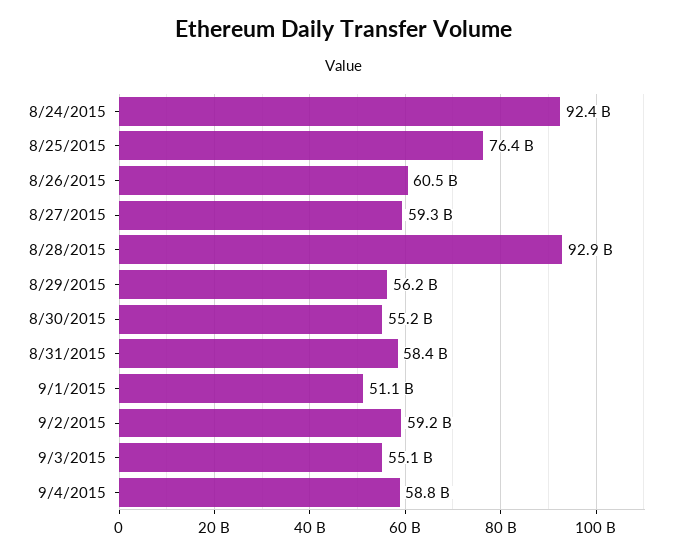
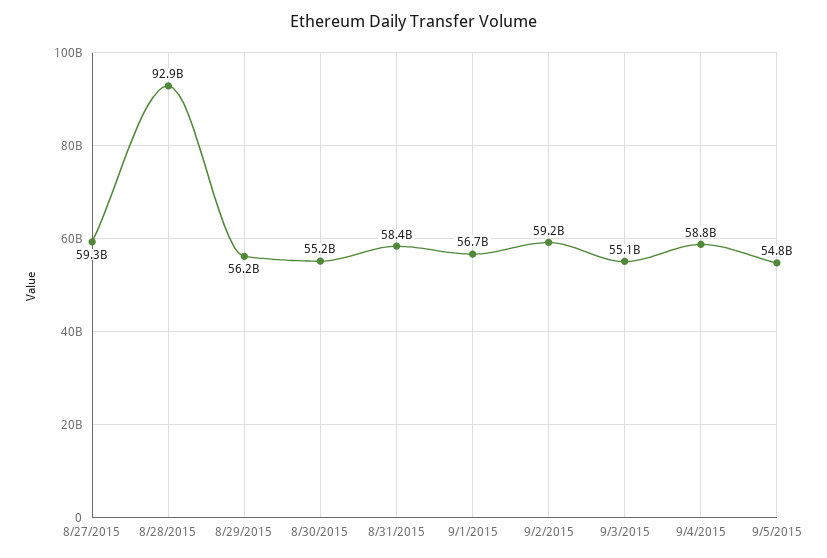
8/24/2015: 92400000000 -> none
8/25/2015: 76400000000 -> none
8/26/2015: 60500000000 -> none
9/1/2015: 51100000000 -> 56700000000
9/5/2015: none -> 54800000000

